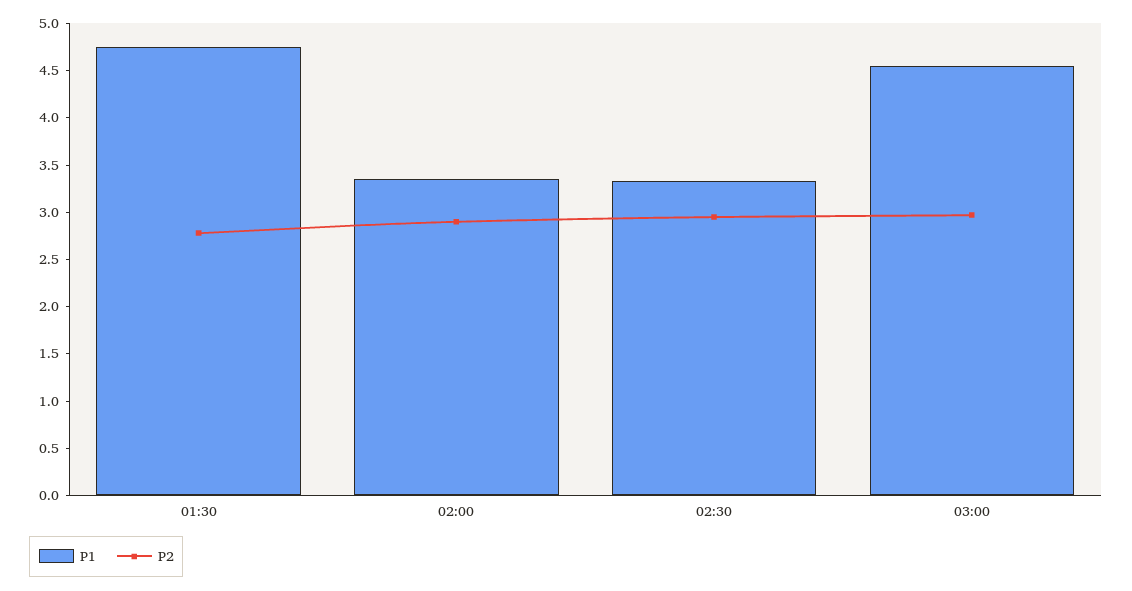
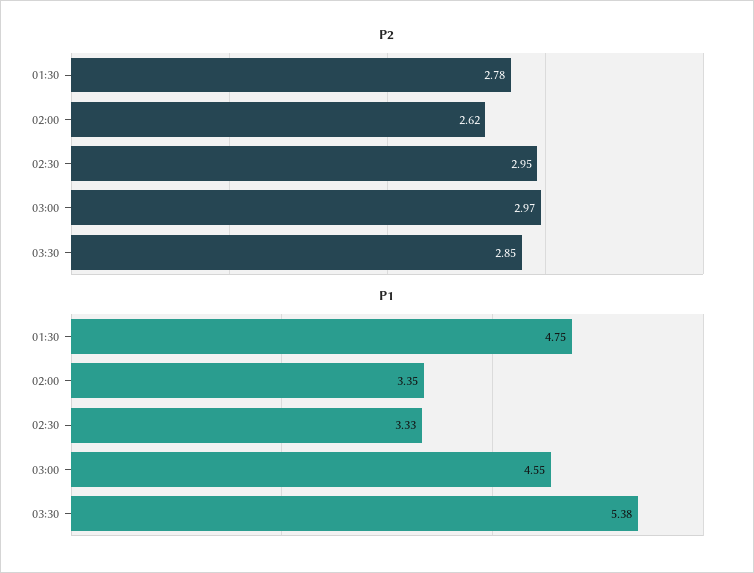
P2, 02:00: 2.9 -> 2.62
P2, 03:30: none -> 2.85
P1, 03:30: none -> 5.38

